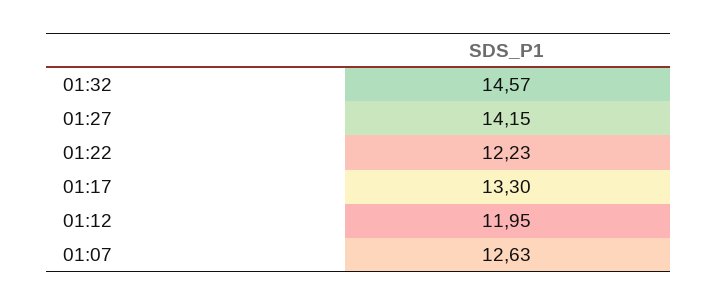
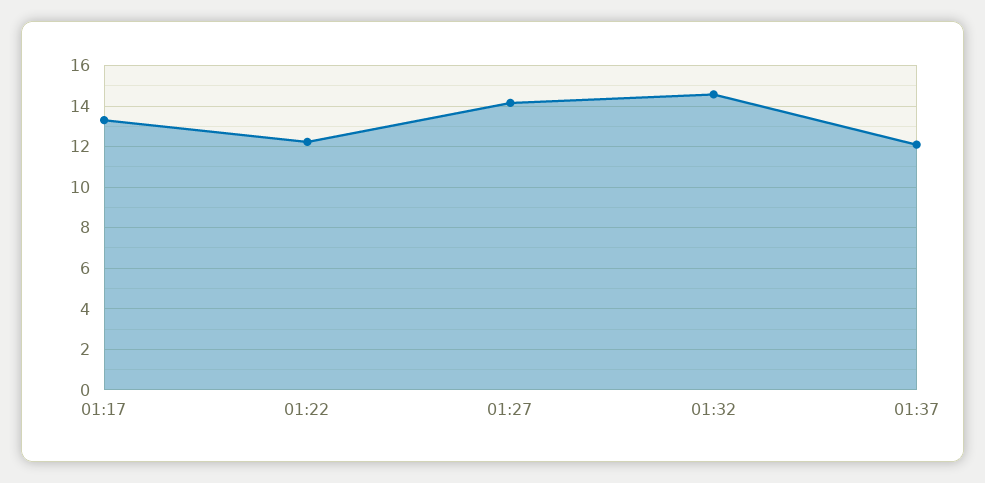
01:12: 11.95 -> none
01:07: 12.63 -> none
01:37: none -> 12

